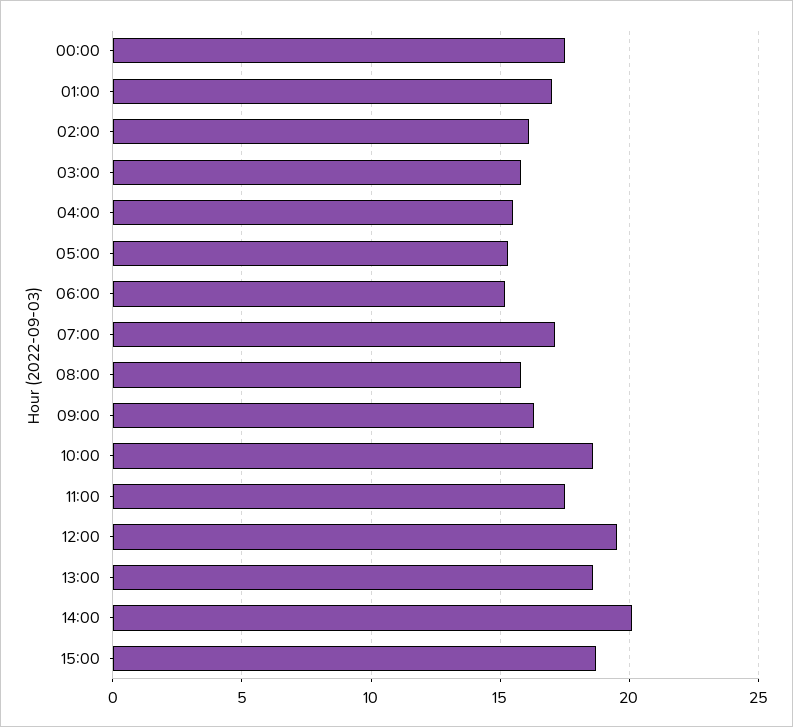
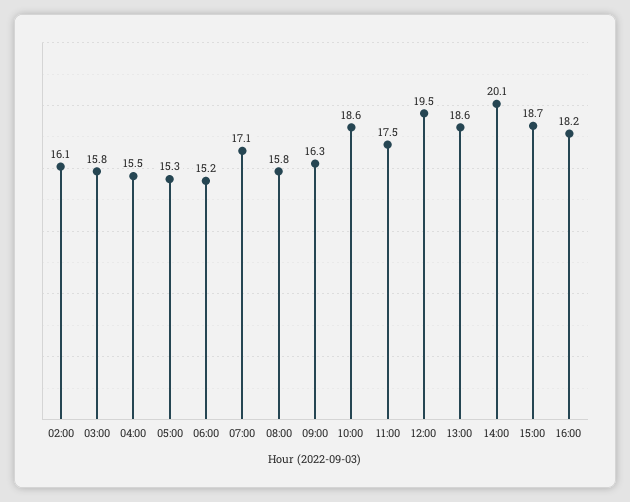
00:00: 17.5 -> none
01:00: 17 -> none
16:00: none -> 18.2

